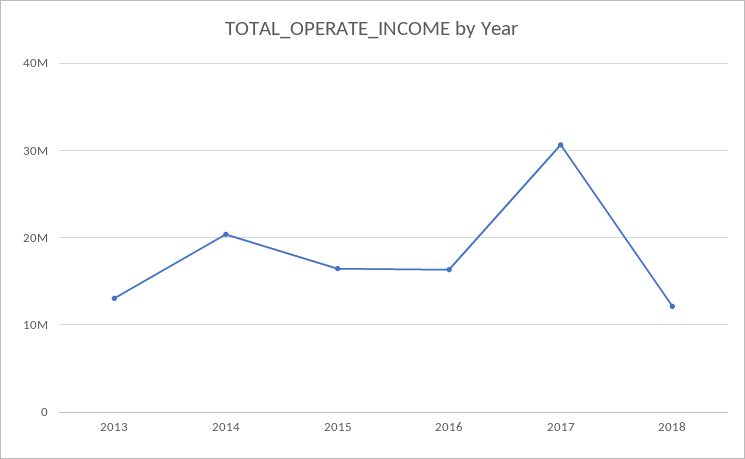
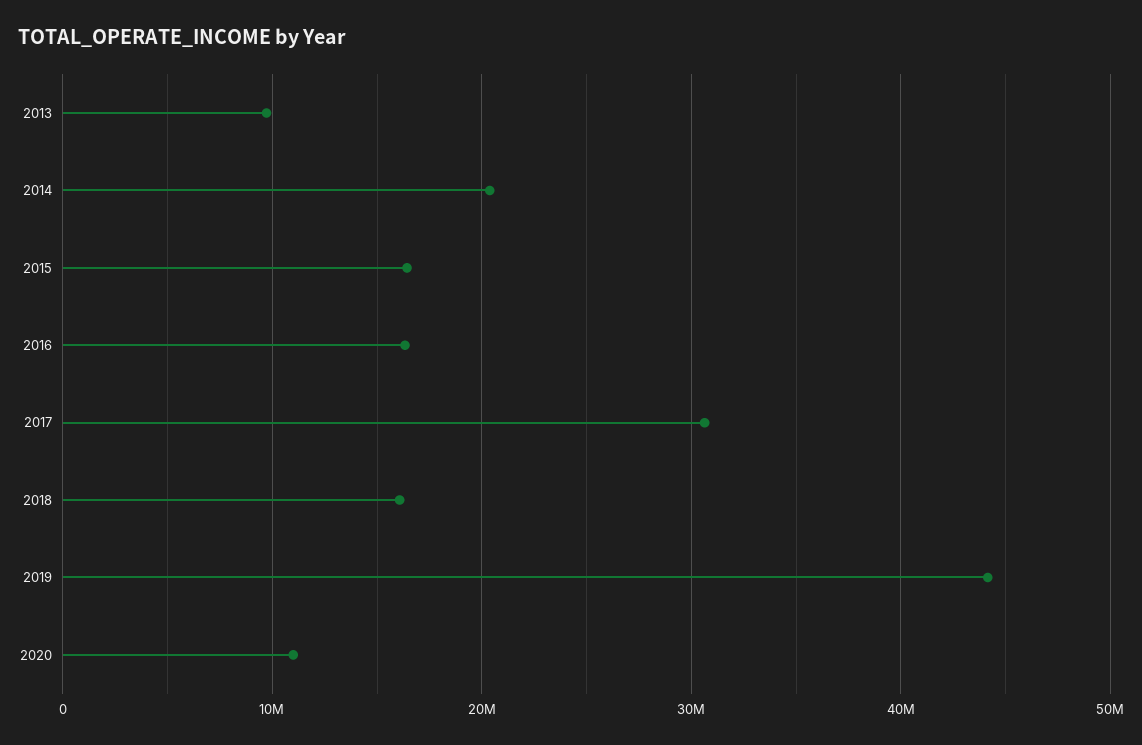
2013: 13000000 -> 10000000
2018: 12000000 -> 16000000
2019: none -> 44000000
2020: none -> 11000000

